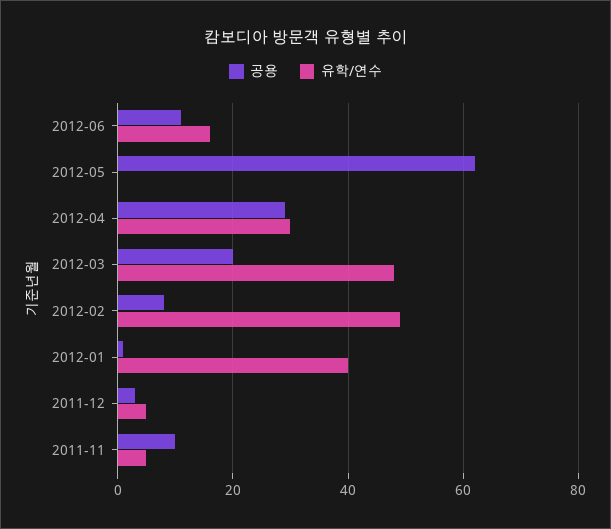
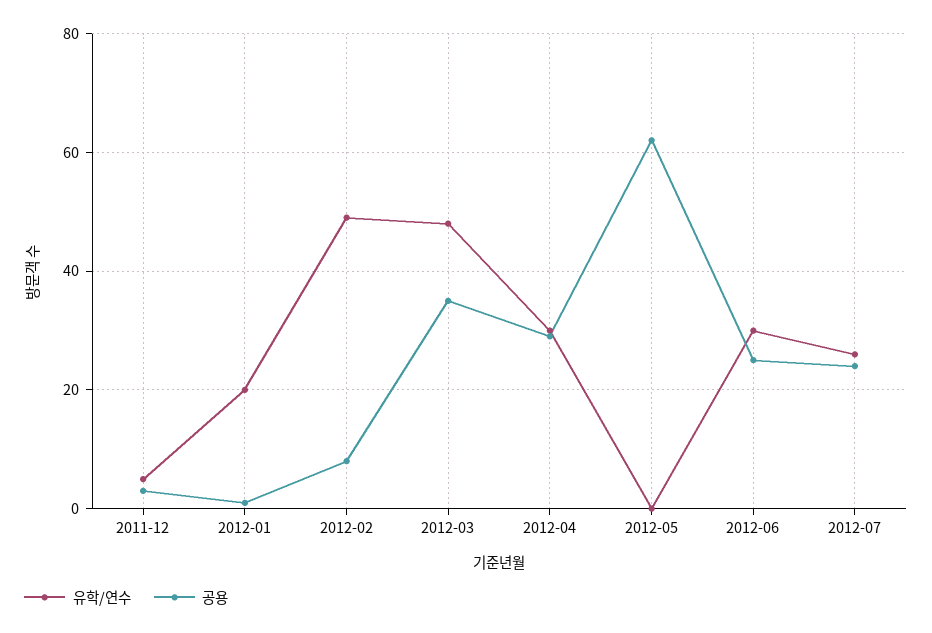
공용, 2012-06: 10 -> 25
유학/연수, 2012-06: 15 -> 30
공용, 2012-03: 20 -> 35
유학/연수, 2012-01: 40 -> 20
공용, 2011-11: 10 -> none
유학/연수, 2011-11: 5 -> none
유학/연수, 2012-07: none -> 25
공용, 2012-07: none -> 25

